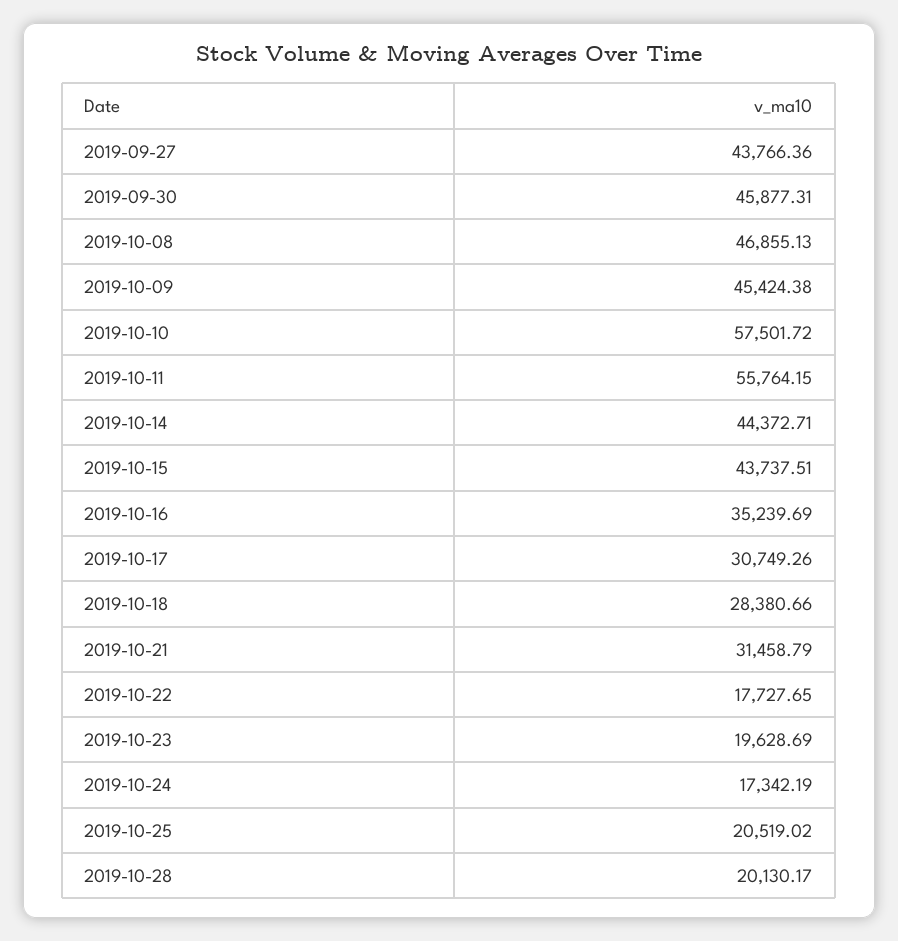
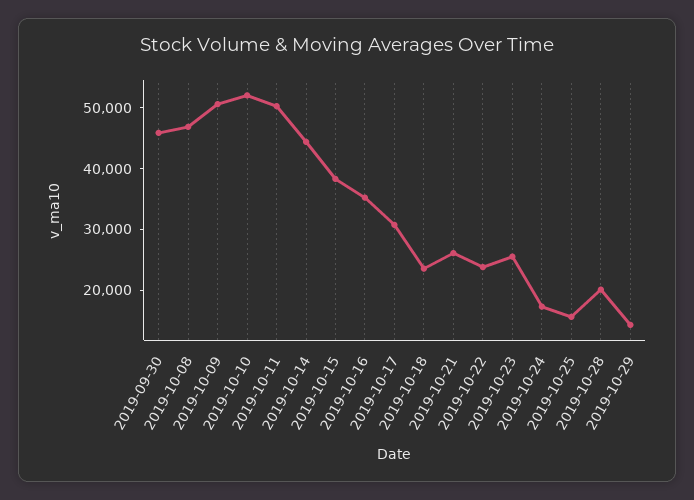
2019-09-27: 43766.36 -> none
2019-10-09: 45424.38 -> 50000
2019-10-10: 57501.72 -> 52000
2019-10-11: 55764.15 -> 50000
2019-10-15: 43737.51 -> 38000
2019-10-18: 28380.66 -> 24000
2019-10-21: 31458.79 -> 26000
2019-10-22: 17727.65 -> 24000
2019-10-23: 19628.69 -> 26000
2019-10-25: 20519.02 -> 16000
2019-10-29: none -> 14000

